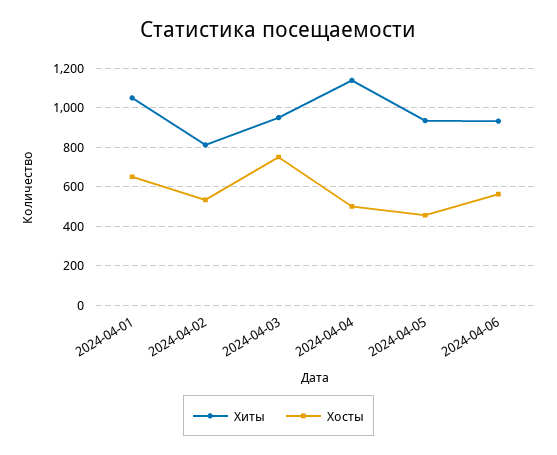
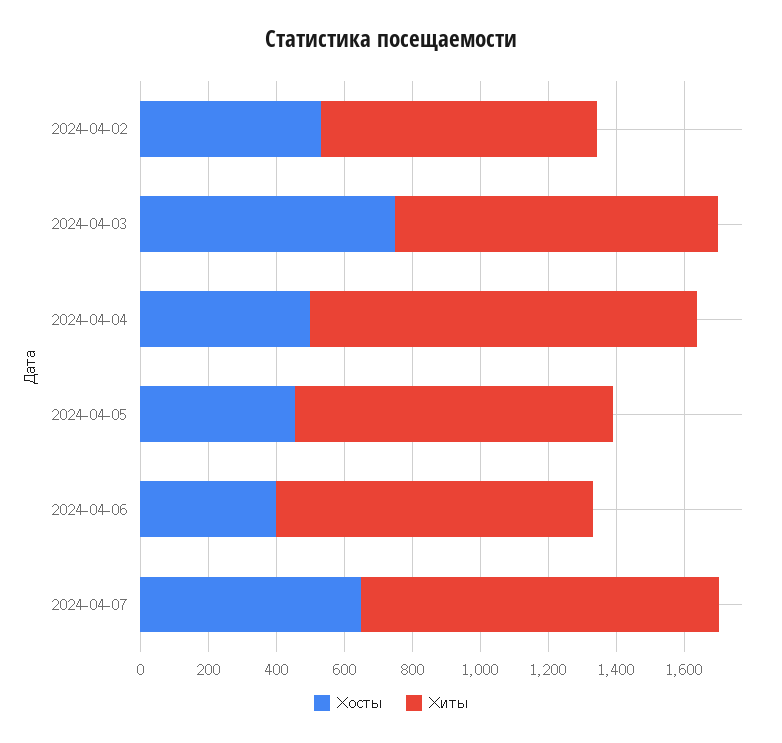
Хиты, 2024-04-01: 1050 -> none
Хосты, 2024-04-01: 650 -> none
Хосты, 2024-04-06: 550 -> 400
Хосты, 2024-04-07: none -> 650
Хиты, 2024-04-07: none -> 1050

